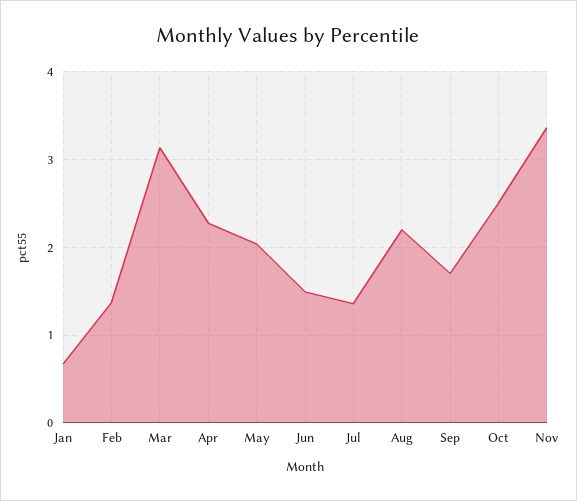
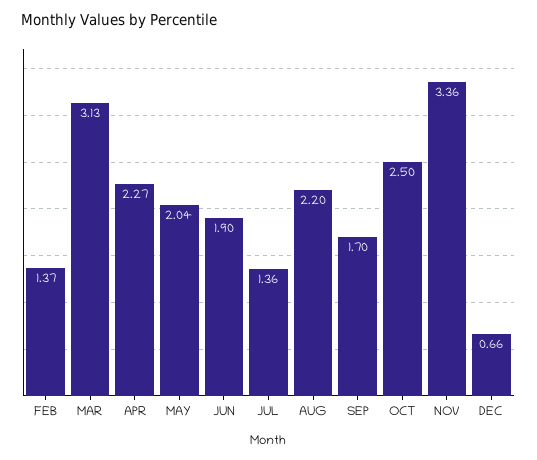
Jan: 0.7 -> none
Jun: 1.5 -> 1.9
DEC: none -> 0.66

